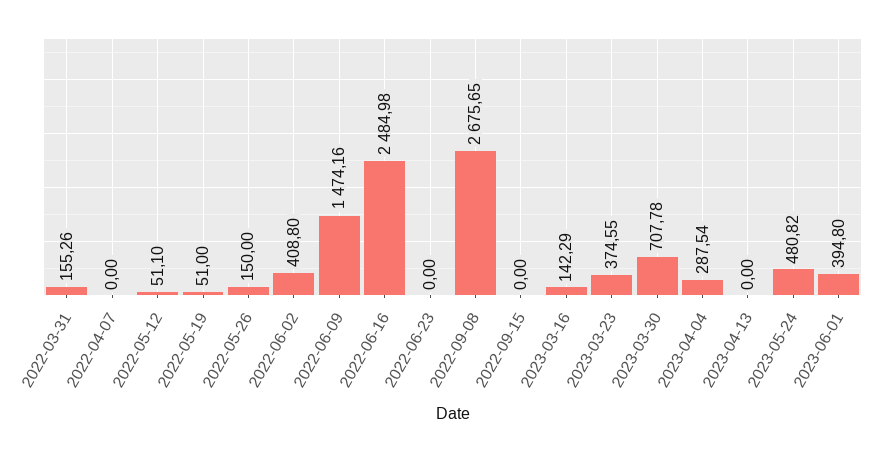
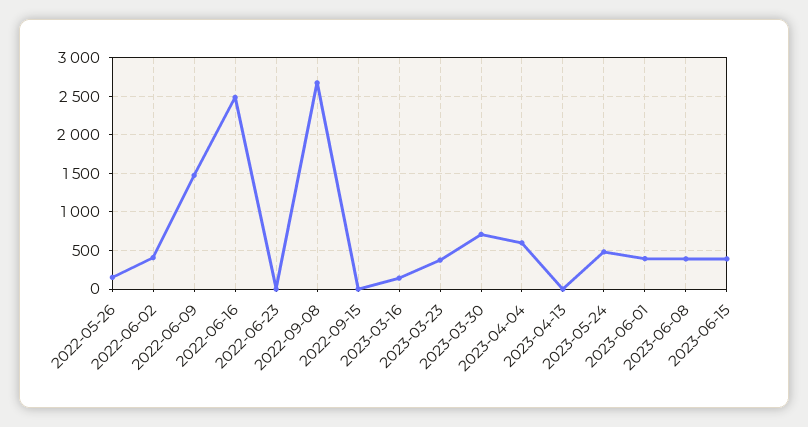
2022-03-31: 155.26 -> none
2022-04-07: 0 -> none
2022-05-12: 51.1 -> none
2022-05-19: 51 -> none
2023-04-04: 287.54 -> 600
2023-06-08: none -> 400
2023-06-15: none -> 400

